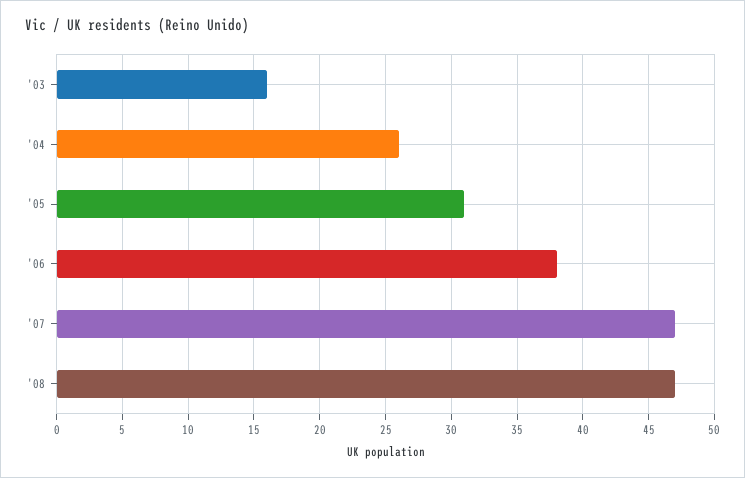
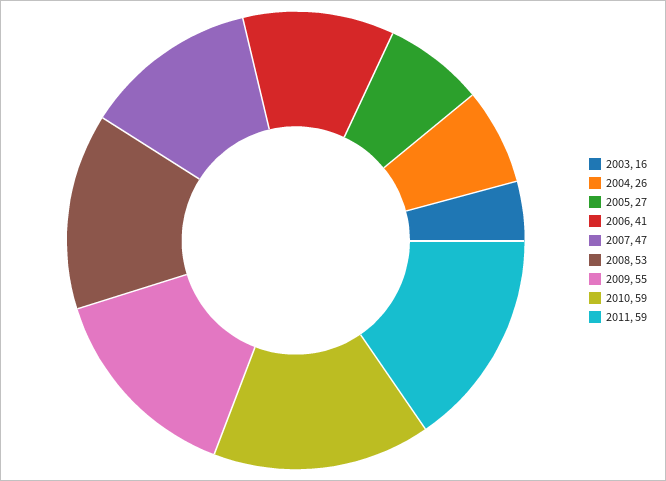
'05: 31 -> 27
'06: 38 -> 41
'08: 47 -> 53
2009: none -> 55
2010: none -> 59
2011: none -> 59

